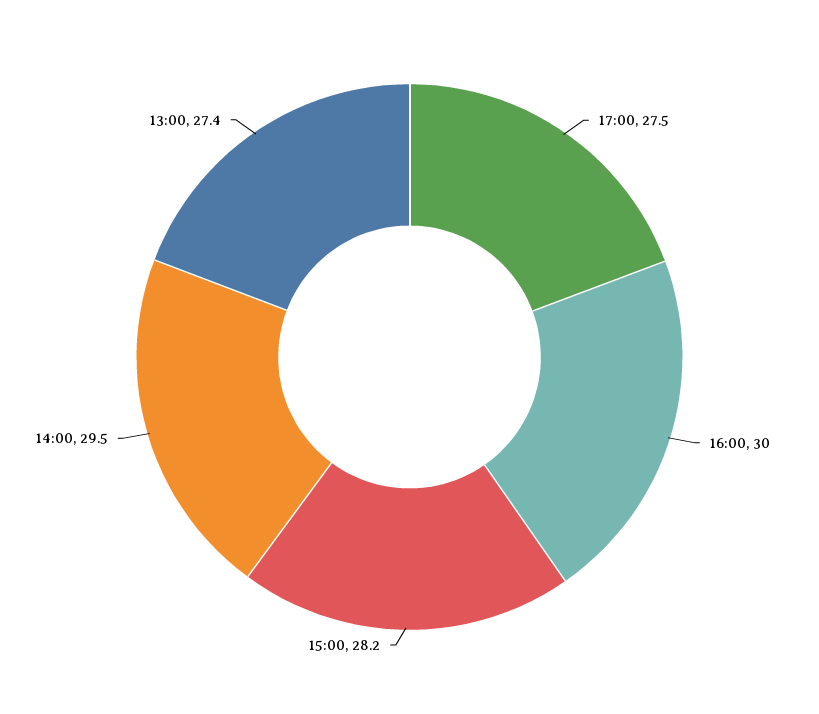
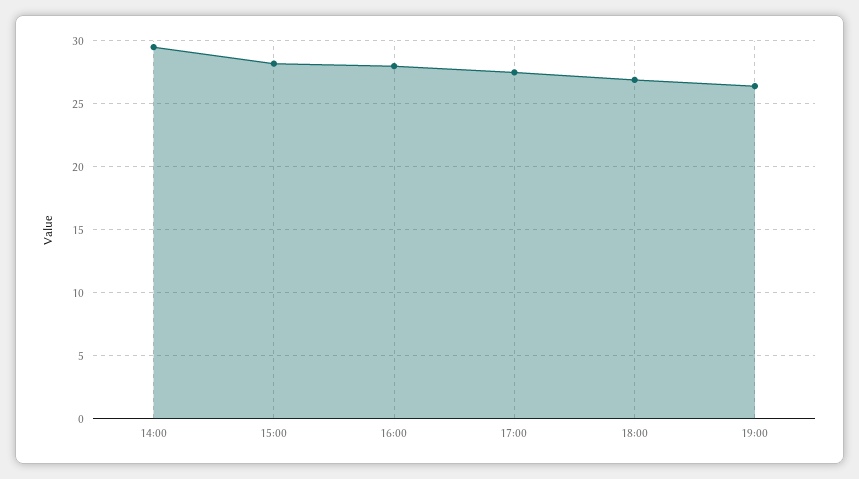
16:00: 30 -> 28
13:00: 27.4 -> none
18:00: none -> 27
19:00: none -> 26.5

